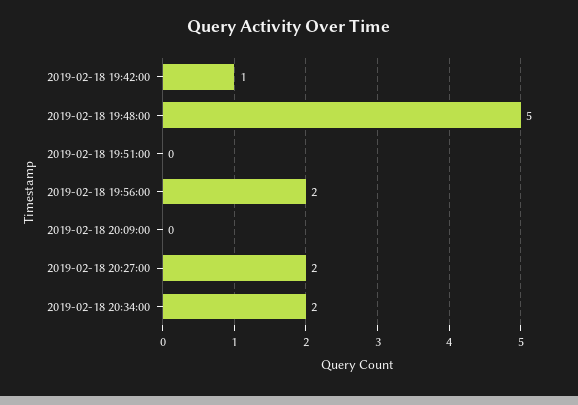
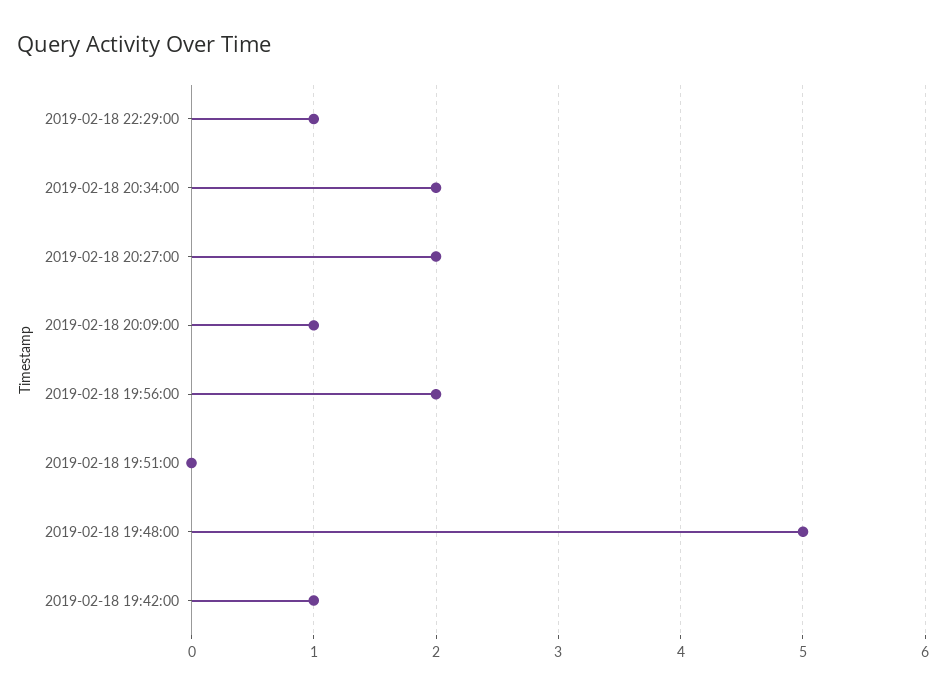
2019-02-18 20:09:00: 0 -> 1
2019-02-18 22:29:00: none -> 1

